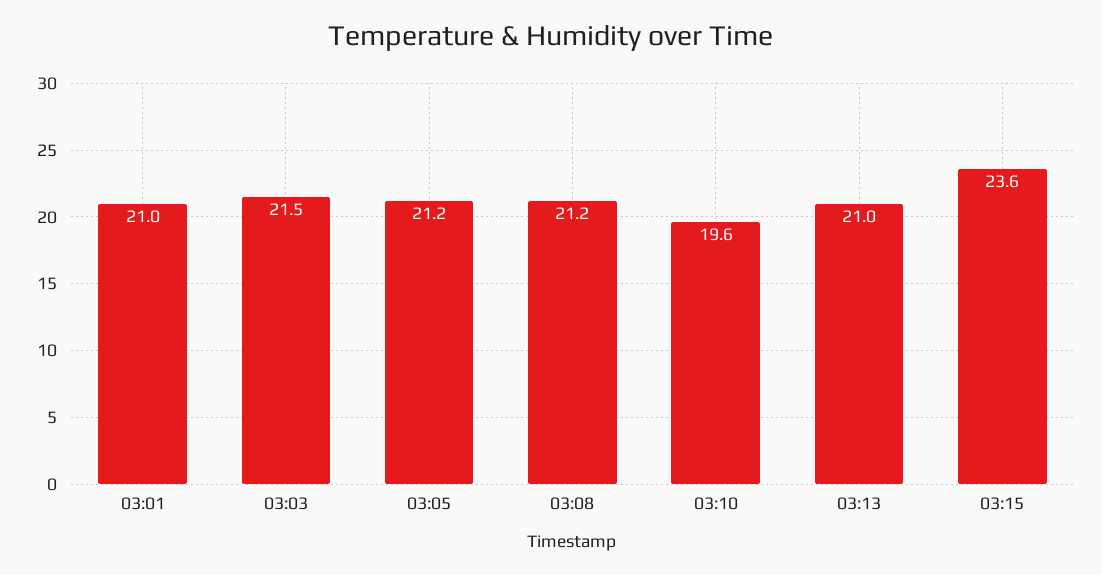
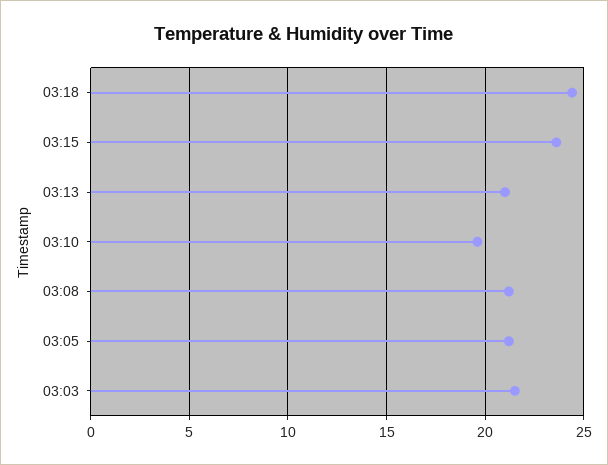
03:01: 21 -> none
03:18: none -> 24.5

